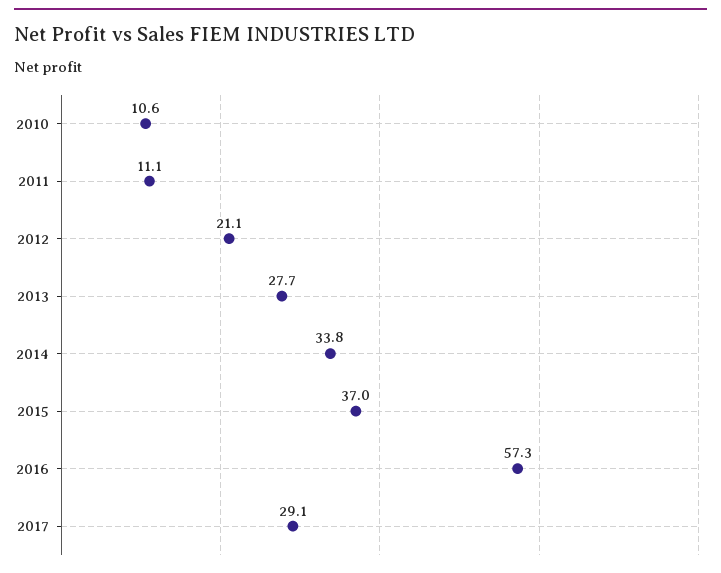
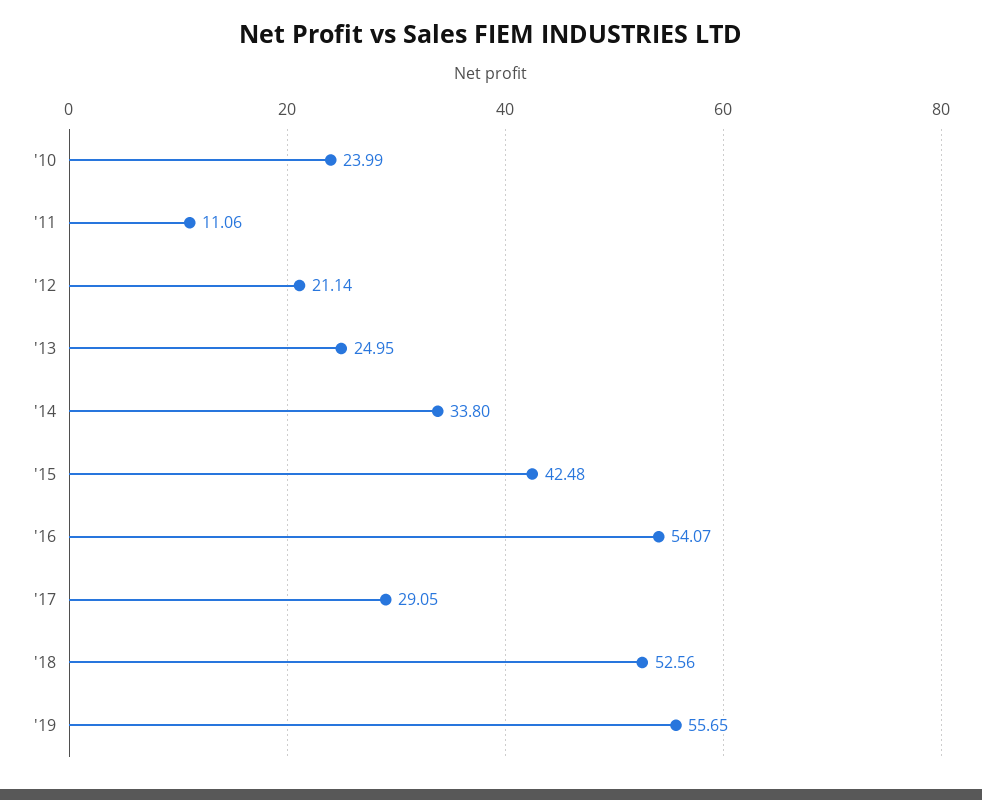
2010: 10.6 -> 23.99
2013: 27.7 -> 24.95
2015: 37 -> 42.48
2016: 57.3 -> 54.07
'18: none -> 52.56
'19: none -> 55.65

